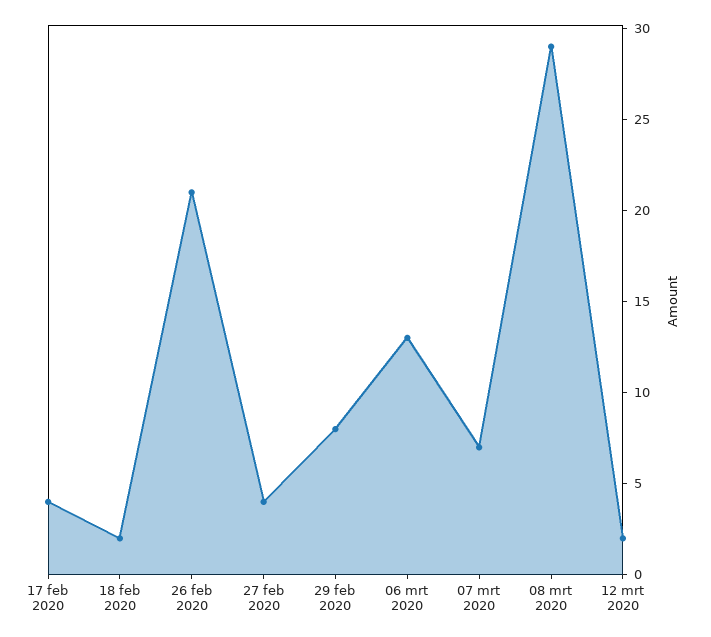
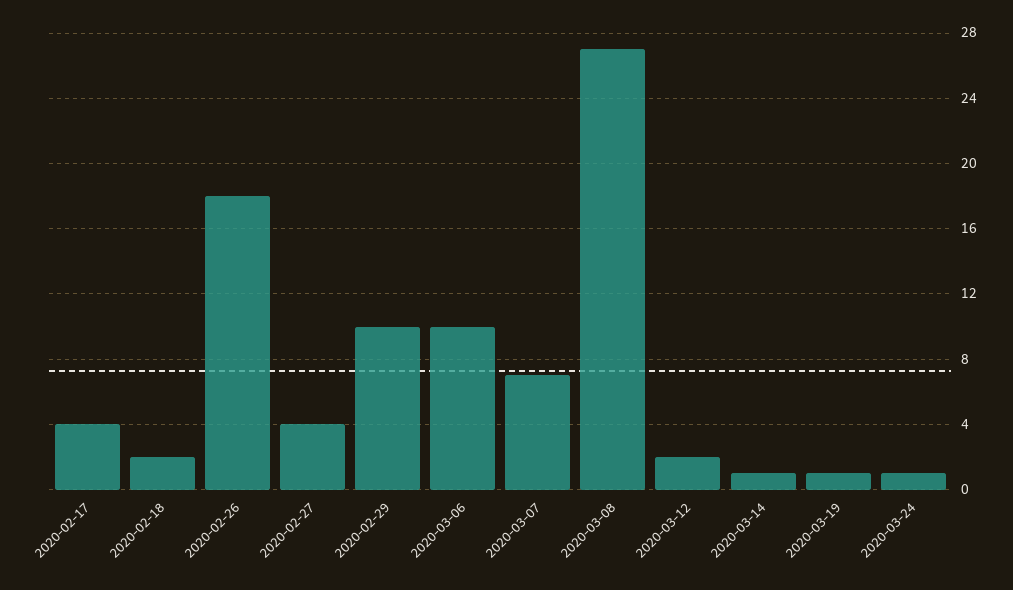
26 feb 2020: 21 -> 18
29 feb 2020: 8 -> 10
06 mrt 2020: 13 -> 10
08 mrt 2020: 29 -> 27
2020-03-14: none -> 1
2020-03-19: none -> 1
2020-03-24: none -> 1

